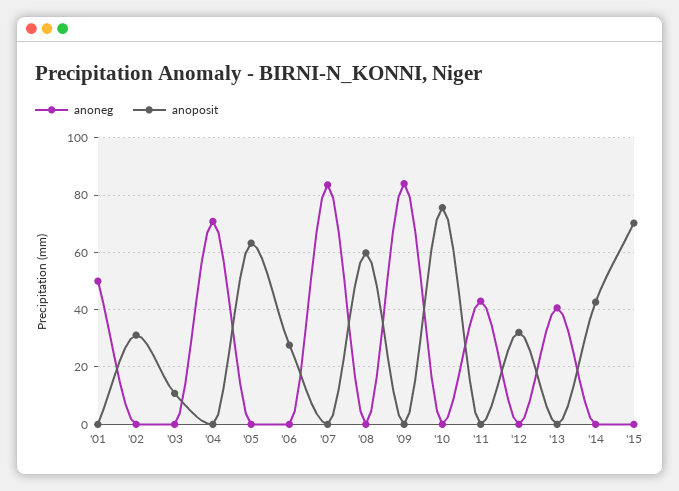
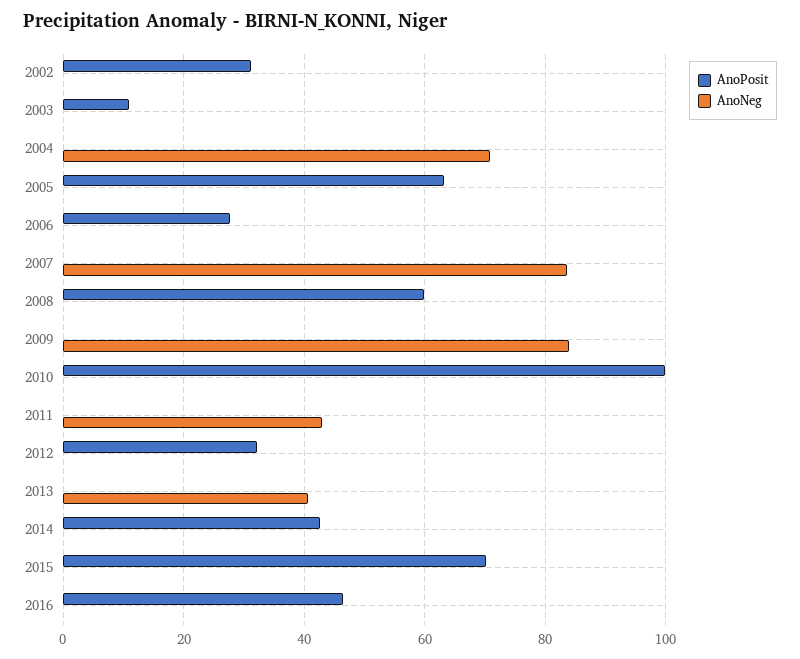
anoneg, '01: 50 -> none
anoposit, '01: 0 -> none
anoposit, '10: 75 -> 100
anoposit, 2016: none -> 46
anoneg, 2016: none -> 0

